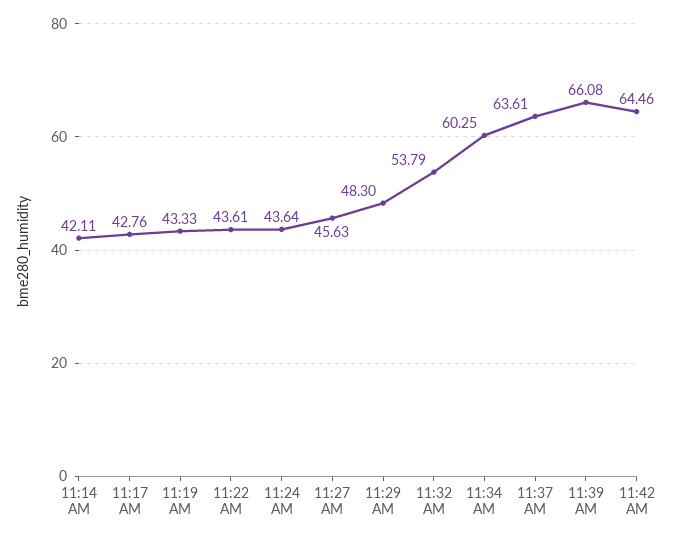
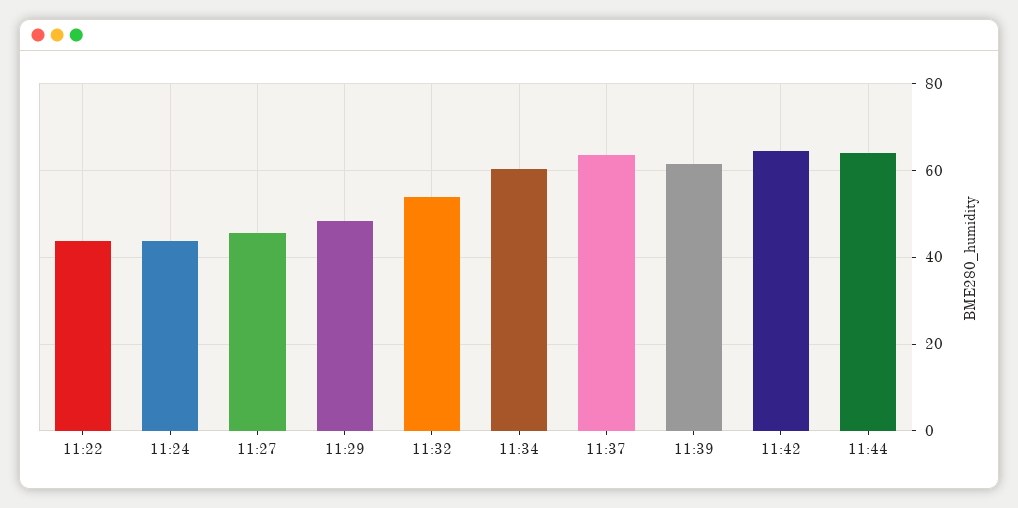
11:14 AM: 42.11 -> none
11:17 AM: 42.76 -> none
11:19 AM: 43.33 -> none
11:39 AM: 66.08 -> 62
11:44: none -> 64

